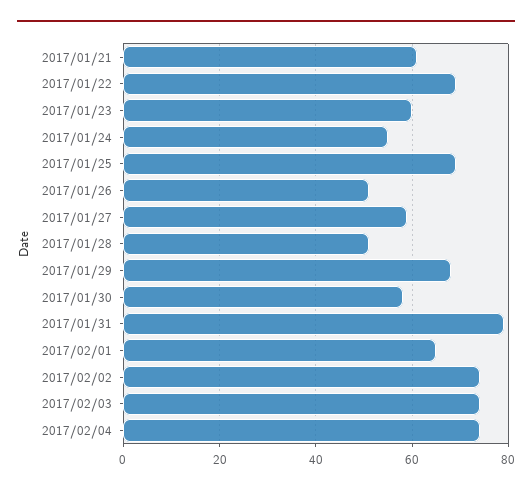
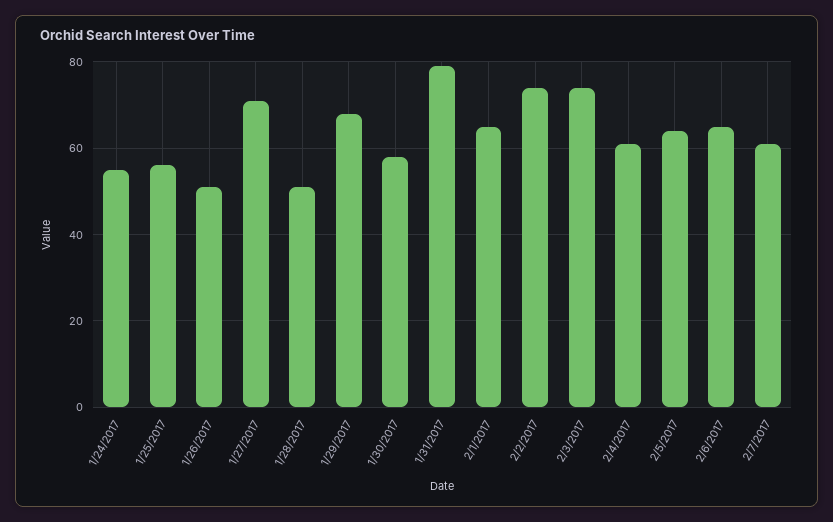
2017/01/21: 60 -> none
2017/01/22: 70 -> none
2017/01/23: 60 -> none
2017/01/25: 70 -> 55
2017/01/27: 60 -> 70
2017/02/04: 75 -> 60
2/5/2017: none -> 65
2/6/2017: none -> 65
2/7/2017: none -> 60

